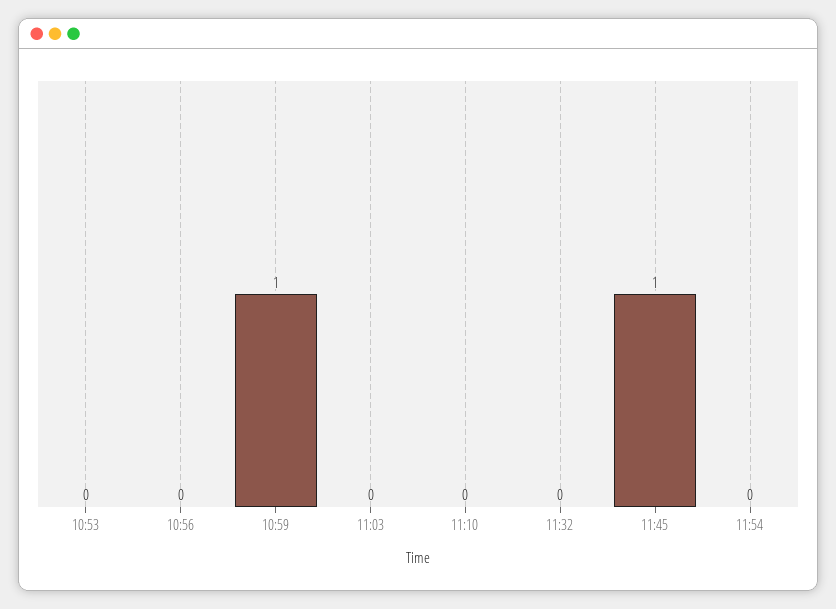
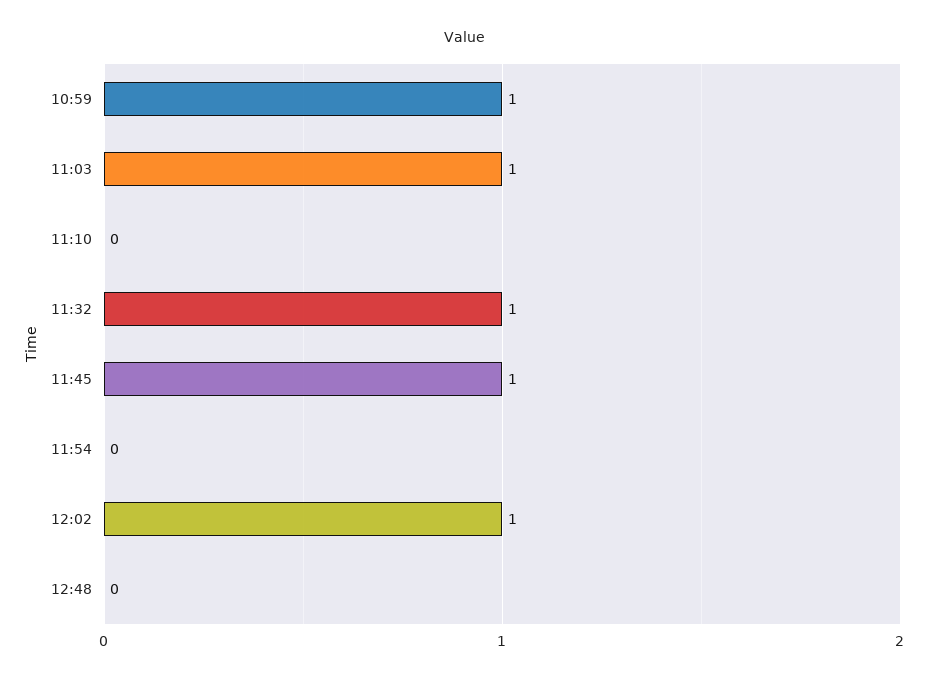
10:53: 0 -> none
10:56: 0 -> none
11:03: 0 -> 1
11:32: 0 -> 1
12:02: none -> 1
12:48: none -> 0

